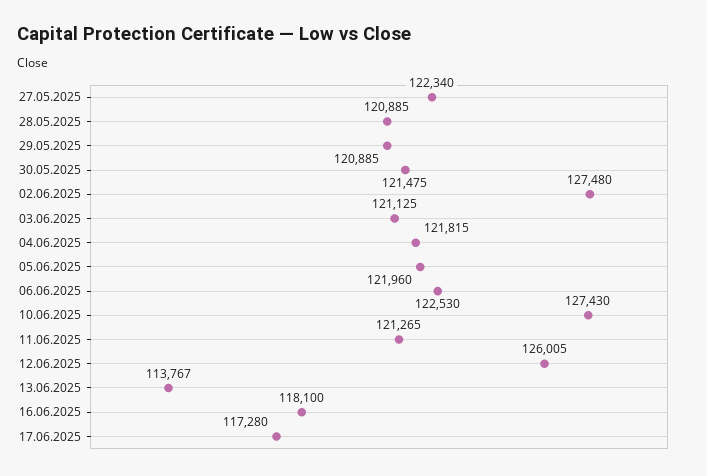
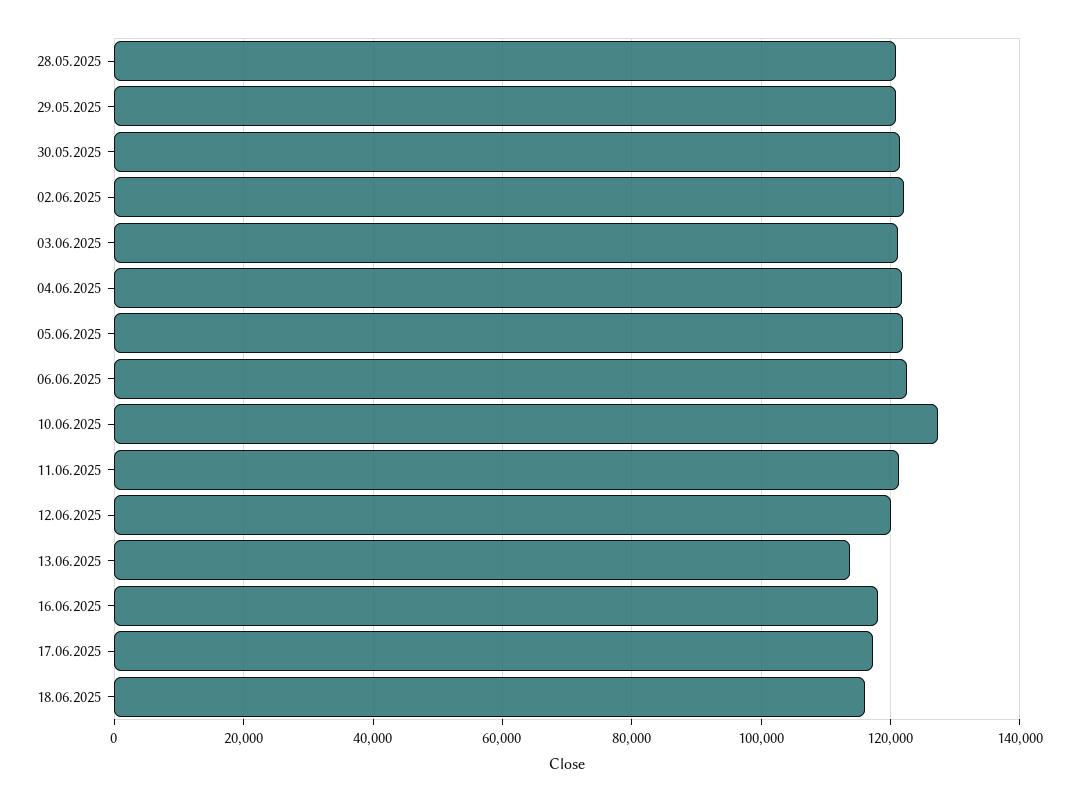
27.05.2025: 122340 -> none
02.06.2025: 127480 -> 122000
12.06.2025: 126005 -> 120000
18.06.2025: none -> 116000

